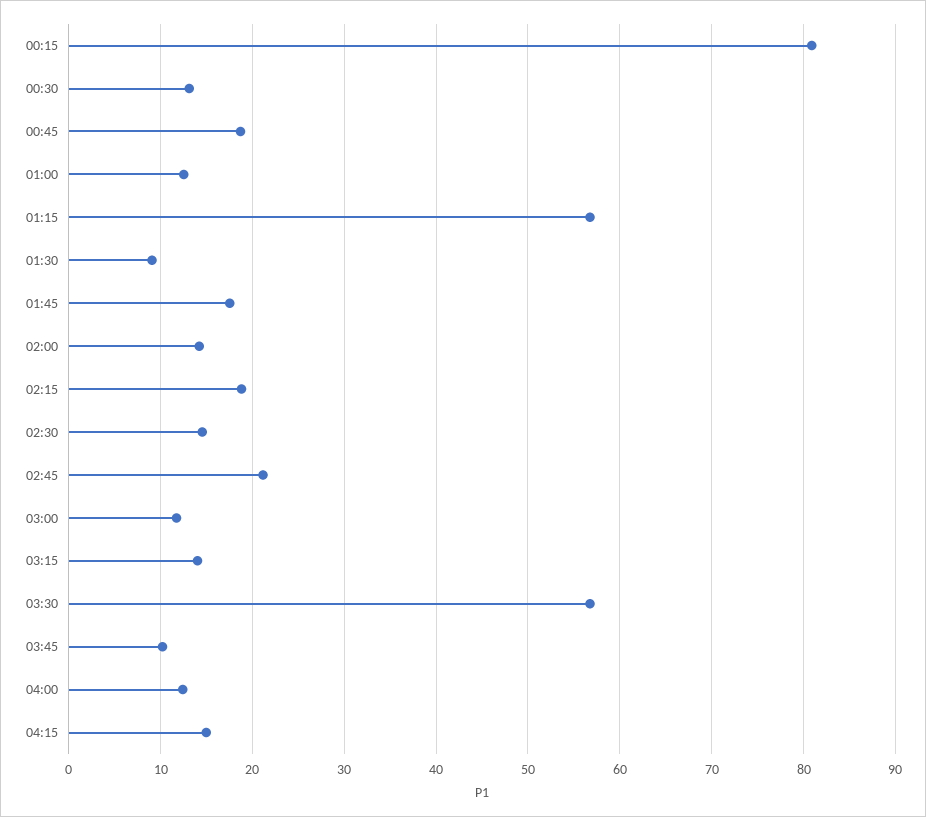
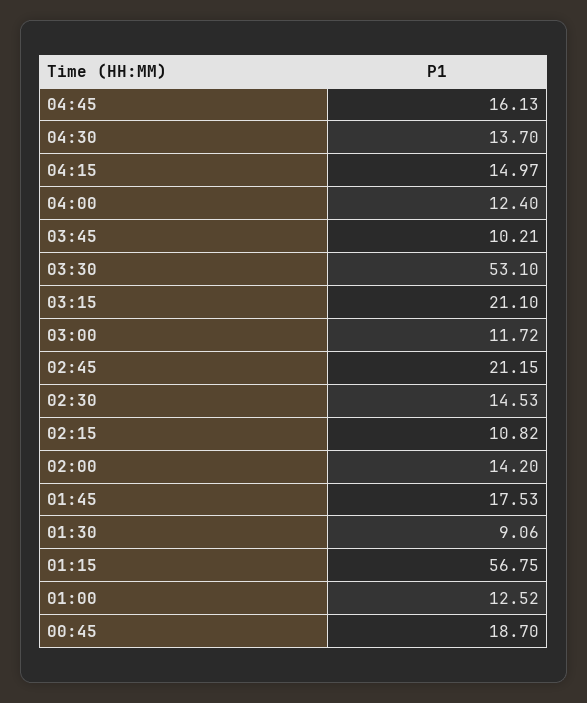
00:15: 81 -> none
00:30: 13 -> none
02:15: 19 -> 10.82
03:15: 14 -> 21.1
03:30: 57 -> 53.1
04:45: none -> 16.13
04:30: none -> 13.7

